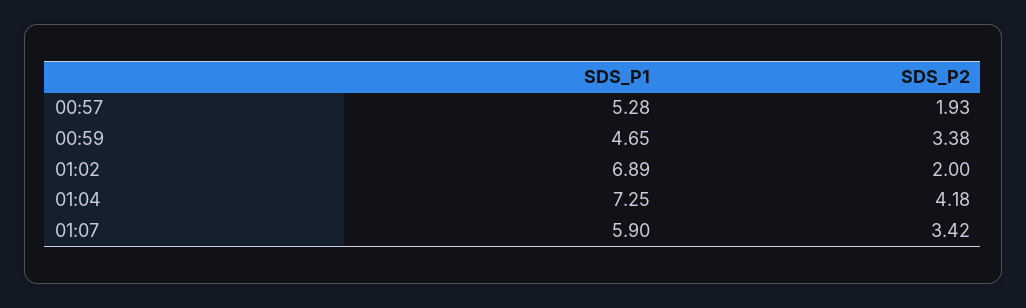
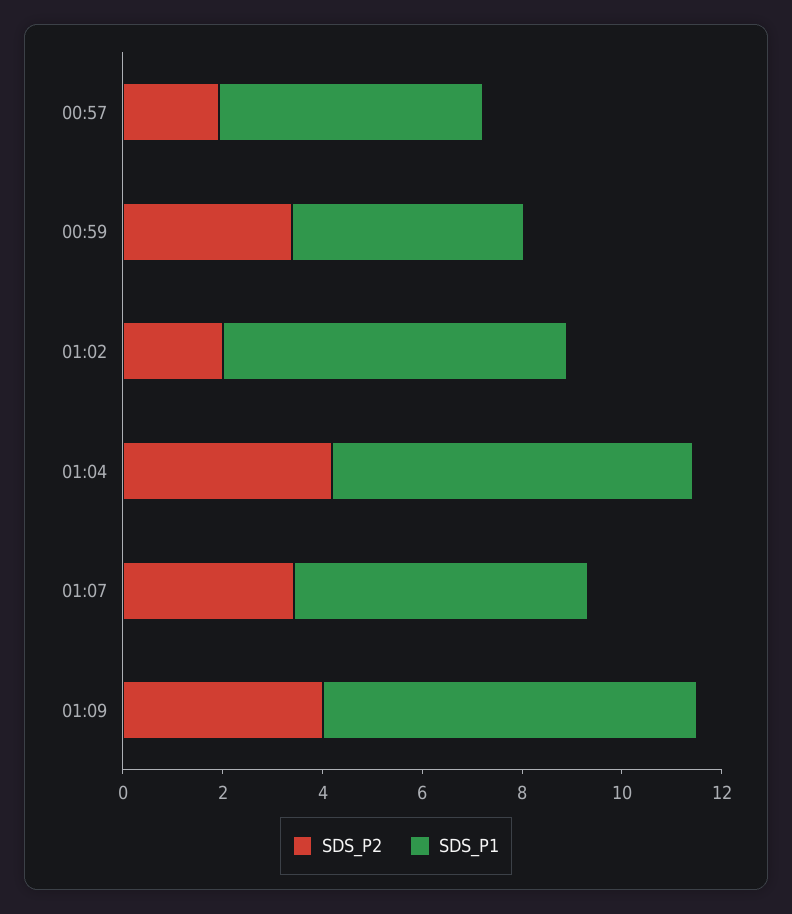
SDS_P2, 01:09: none -> 4
SDS_P1, 01:09: none -> 7.5

